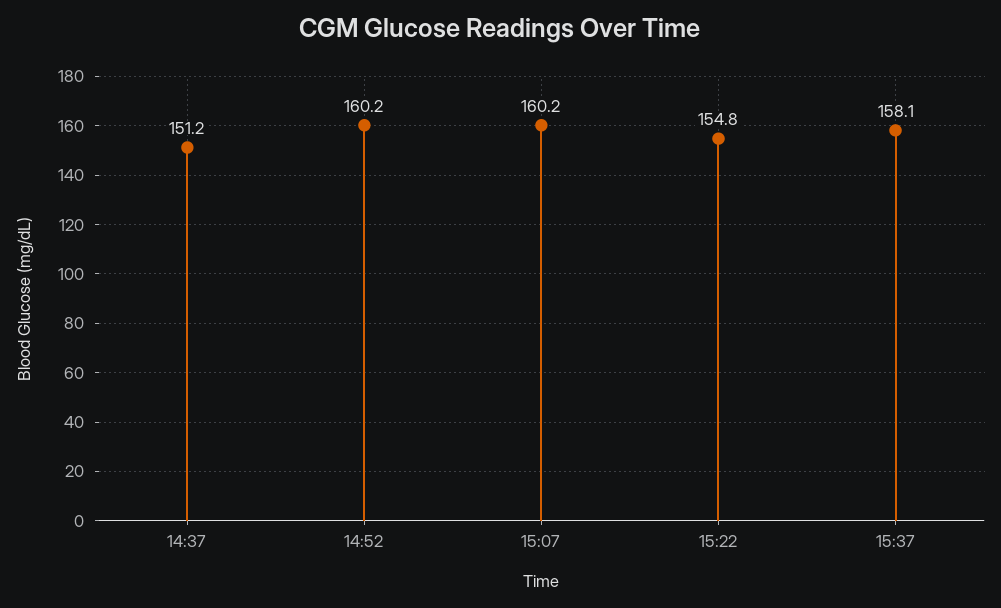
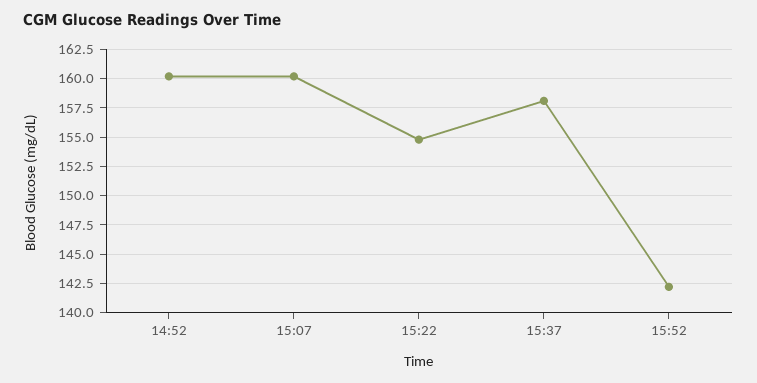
14:37: 151.2 -> none
15:52: none -> 142.5

